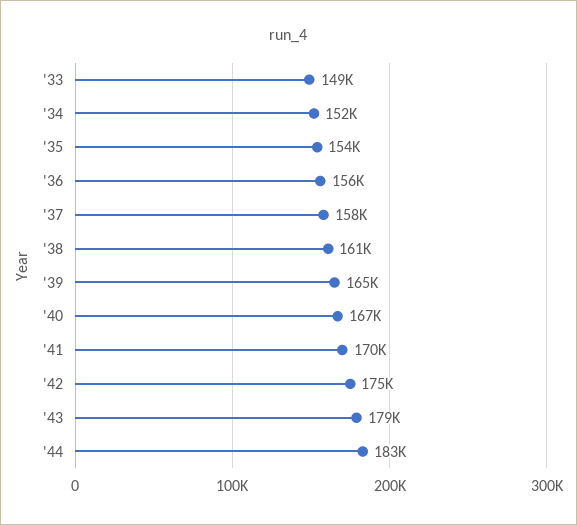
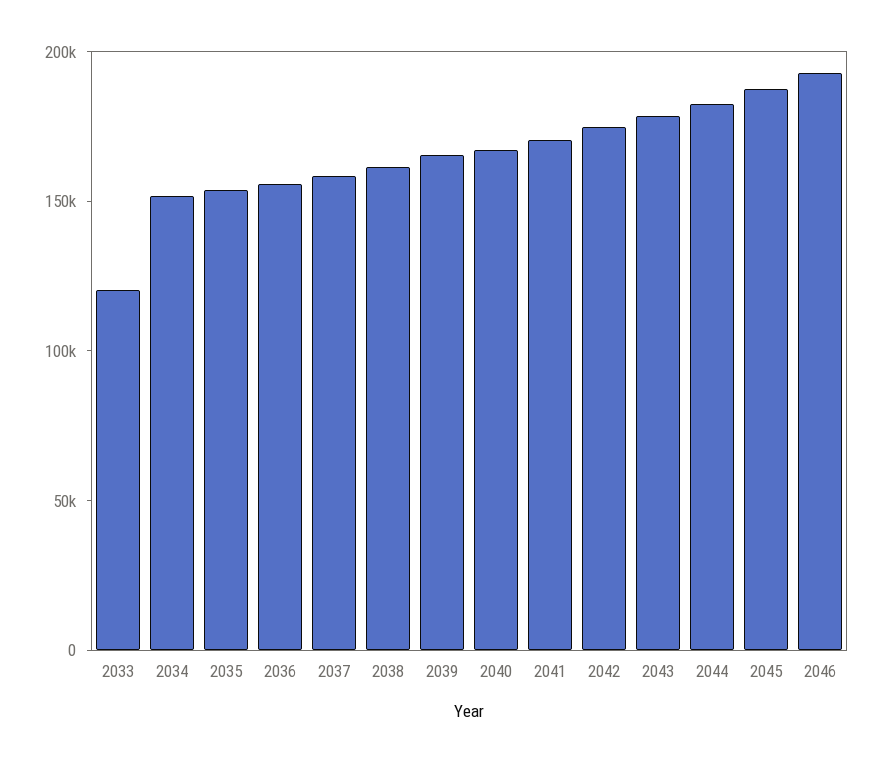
'33: 149000 -> 120000
2045: none -> 190000
2046: none -> 190000

